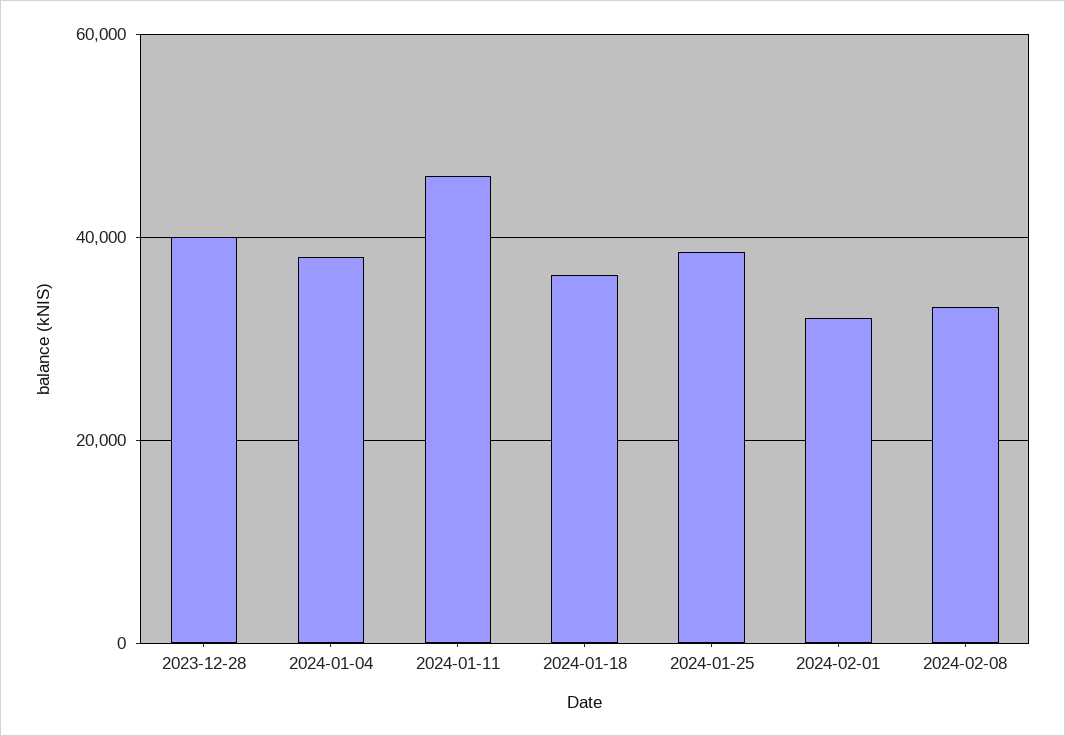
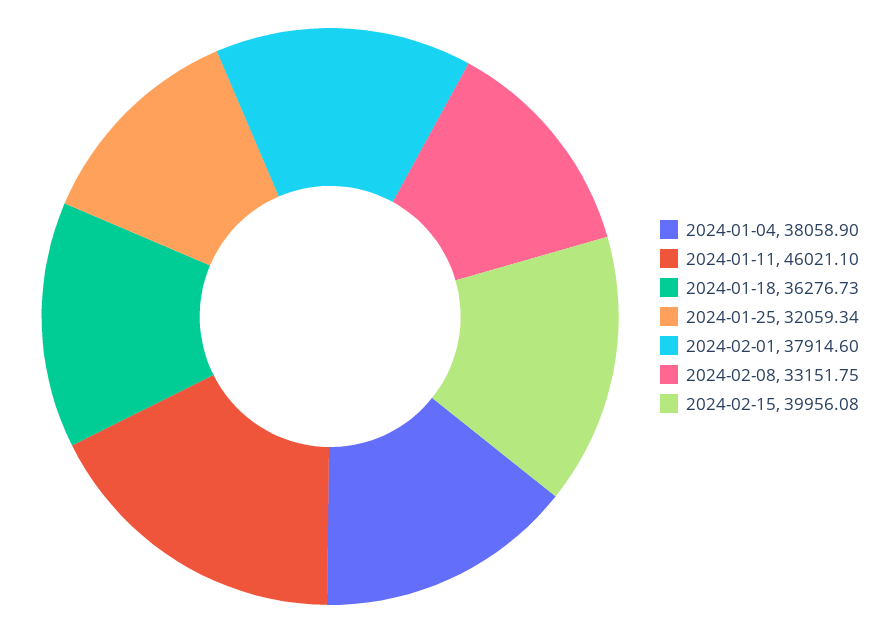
2023-12-28: 40000 -> none
2024-01-25: 38000 -> 32059.34
2024-02-01: 32000 -> 37914.6
2024-02-15: none -> 39956.08

